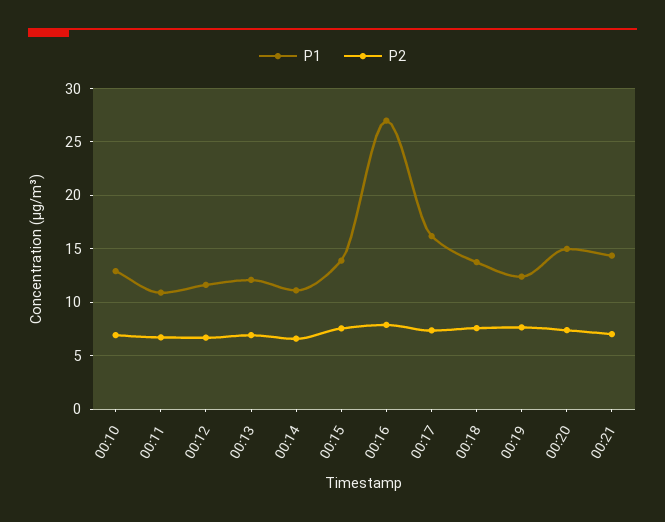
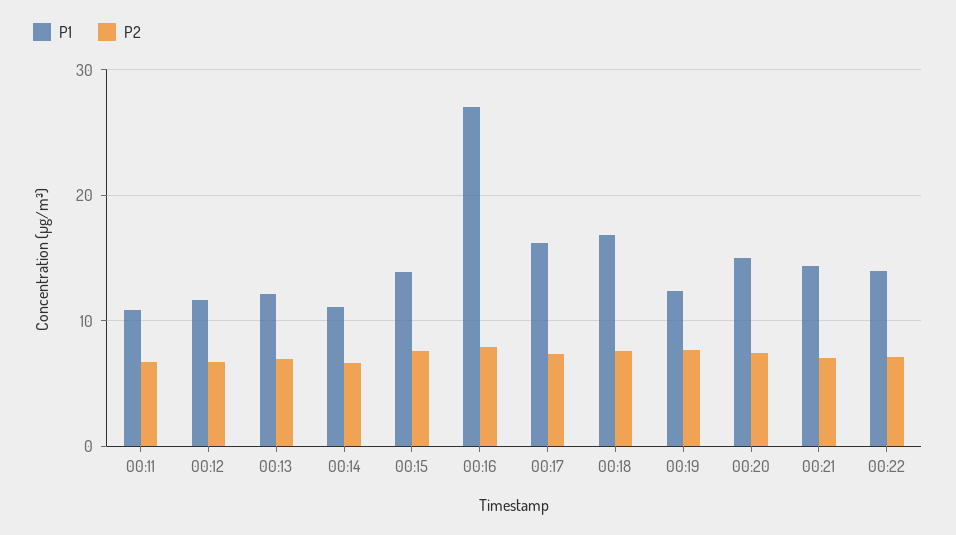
P1, 00:10: 13 -> none
P2, 00:10: 7 -> none
P1, 00:18: 14 -> 17
P1, 00:22: none -> 14
P2, 00:22: none -> 7

